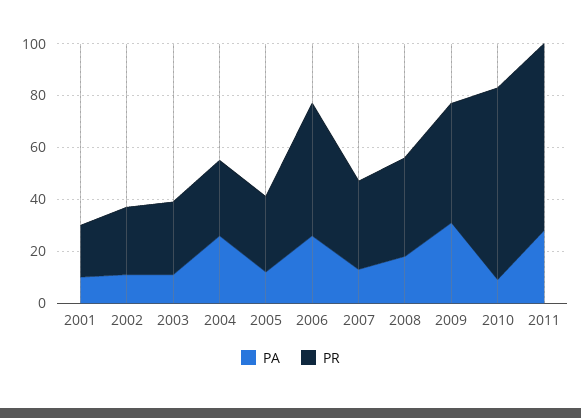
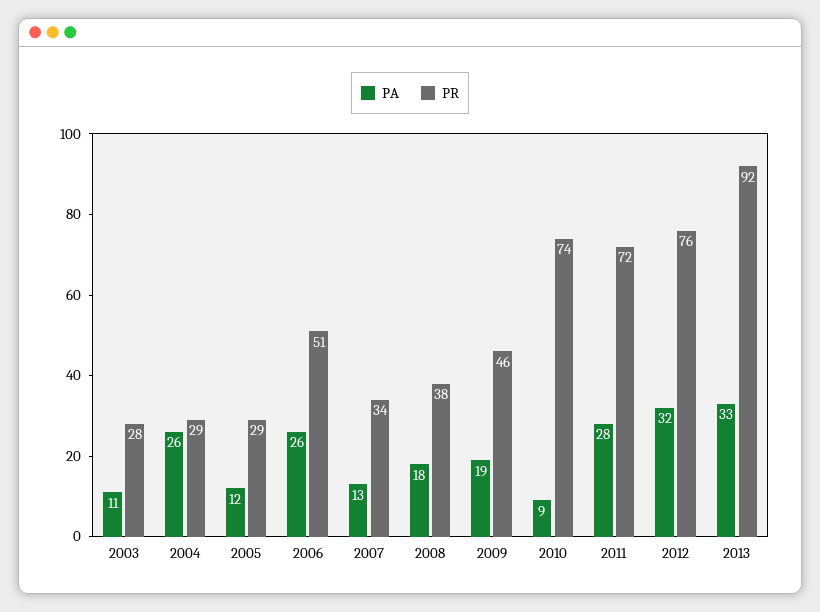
PA, 2001: 10 -> none
PR, 2001: 20 -> none
PA, 2002: 10 -> none
PR, 2002: 25 -> none
PA, 2009: 30 -> 19
PA, 2012: none -> 32
PR, 2012: none -> 76
PA, 2013: none -> 33
PR, 2013: none -> 92

